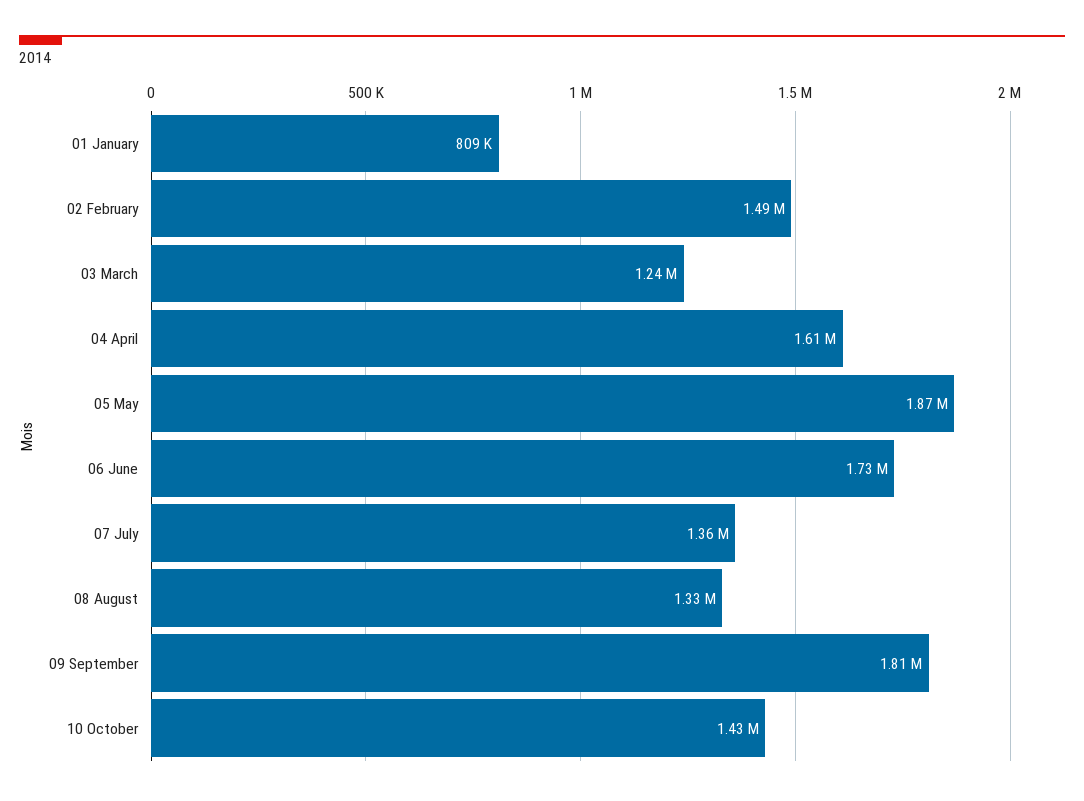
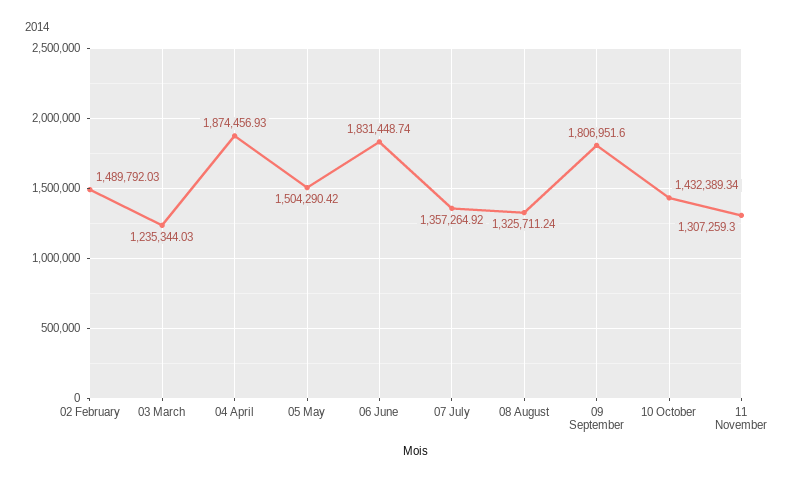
01 January: 809000 -> none
04 April: 1610000 -> 1874456.93
05 May: 1870000 -> 1504290.42
06 June: 1730000 -> 1831448.74
11 November: none -> 1307259.3

